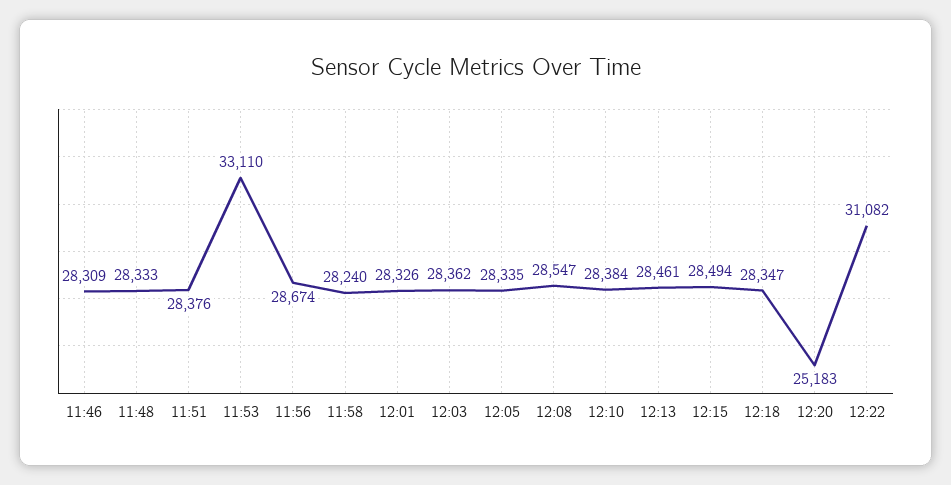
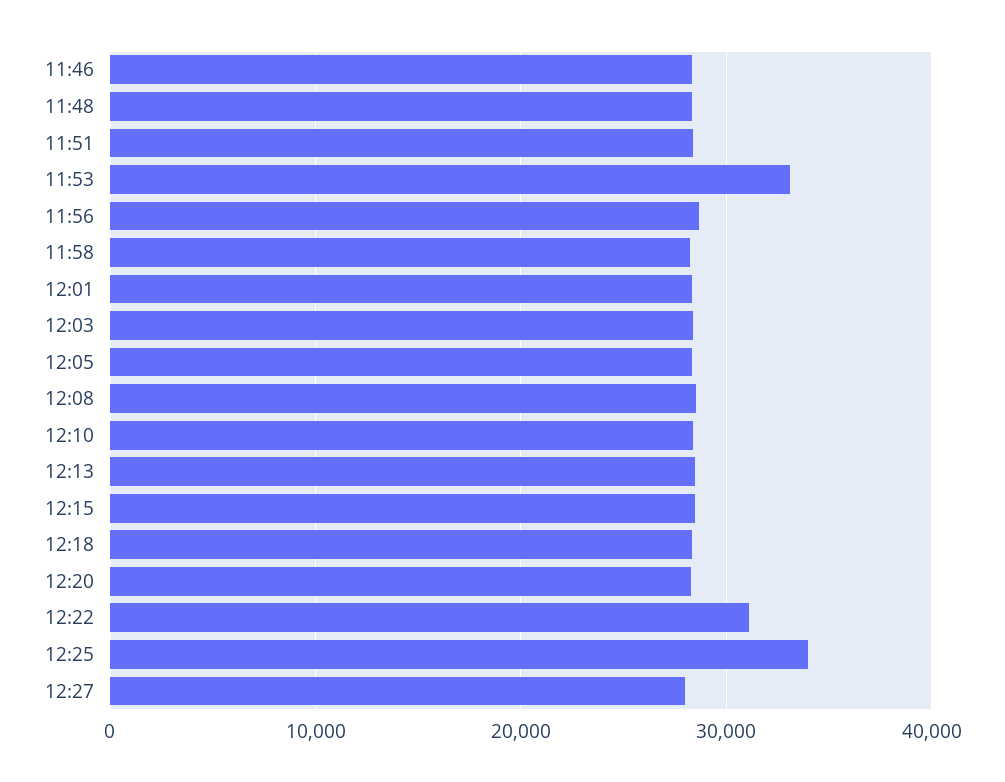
12:20: 25183 -> 28000
12:25: none -> 34000
12:27: none -> 28000

